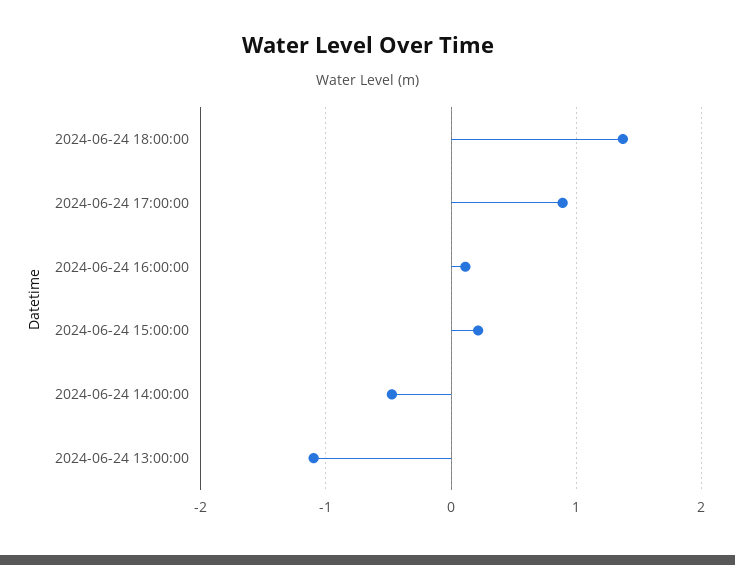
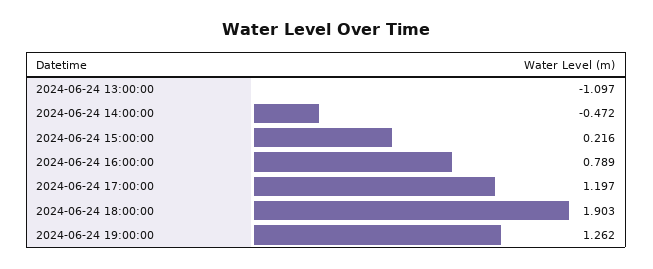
2024-06-24 18:00:00: 1.4 -> 1.903
2024-06-24 17:00:00: 0.9 -> 1.197
2024-06-24 16:00:00: 0.1 -> 0.789
2024-06-24 19:00:00: none -> 1.262

